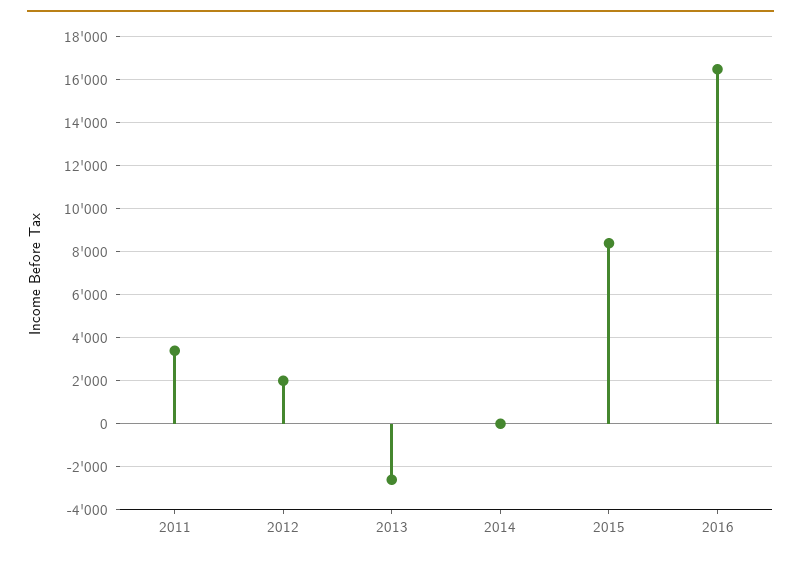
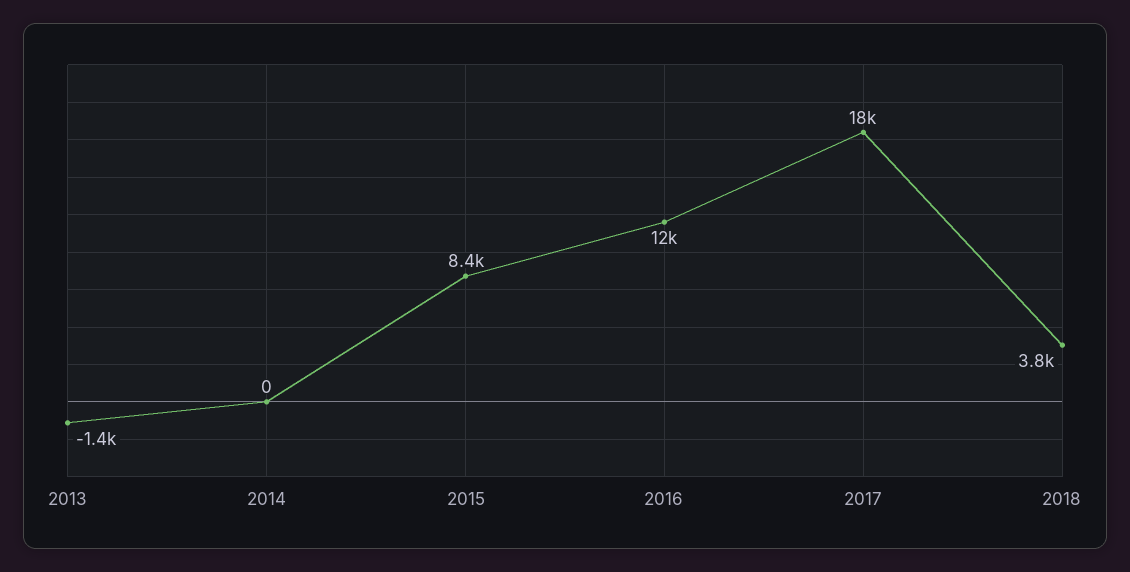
2011: 3500 -> none
2012: 2000 -> none
2013: -2500 -> -1400
2016: 16500 -> 12000
2017: none -> 18000
2018: none -> 3800

